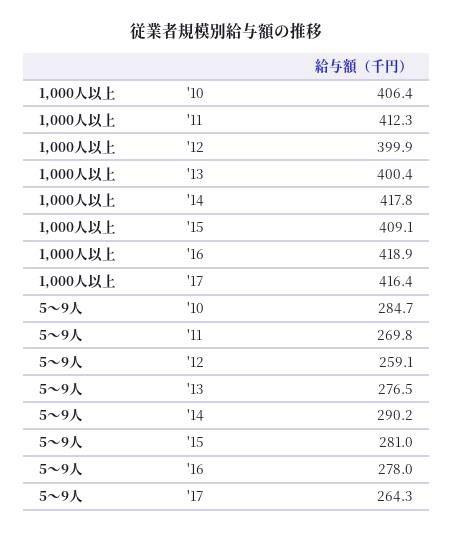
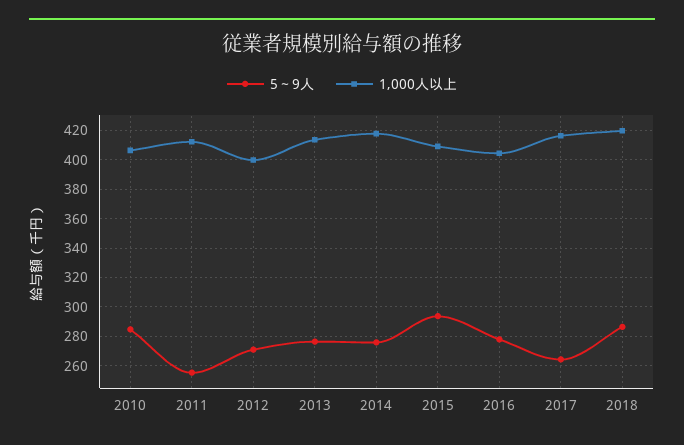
1,000人以上, '13: 400.4 -> 415
1,000人以上, '16: 418.9 -> 405
5～9人, '11: 269.8 -> 255
5～9人, '12: 259.1 -> 270
5～9人, '14: 290.2 -> 275
5～9人, '15: 281 -> 295
5～9人, 2018: none -> 285
1,000人以上, 2018: none -> 420

